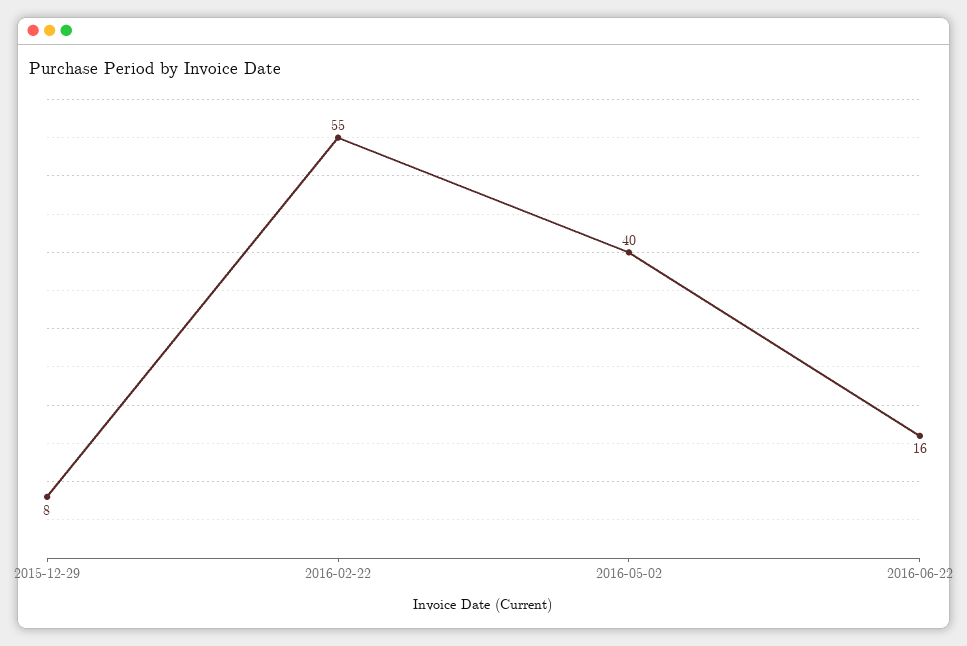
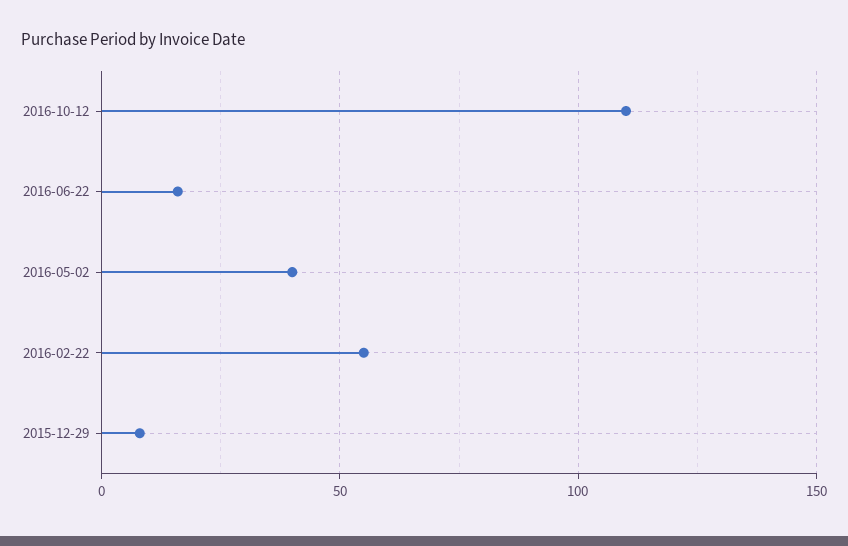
2016-10-12: none -> 110

